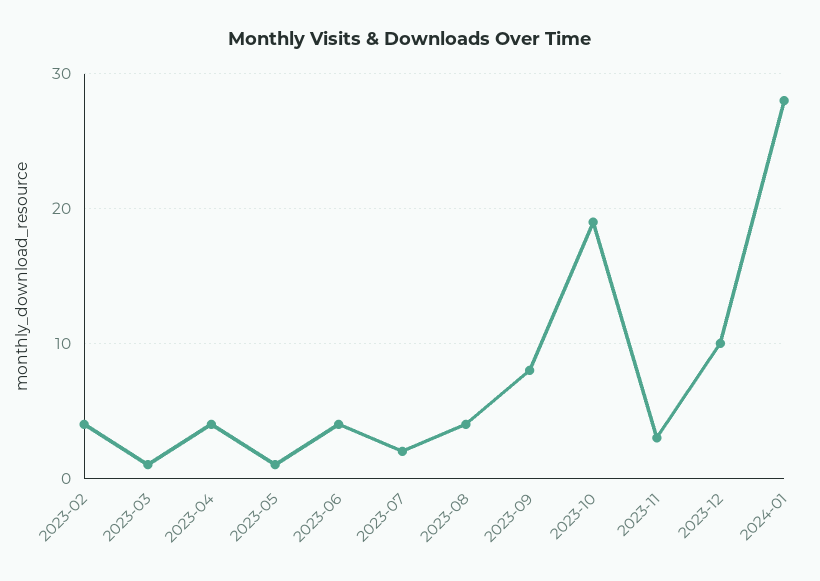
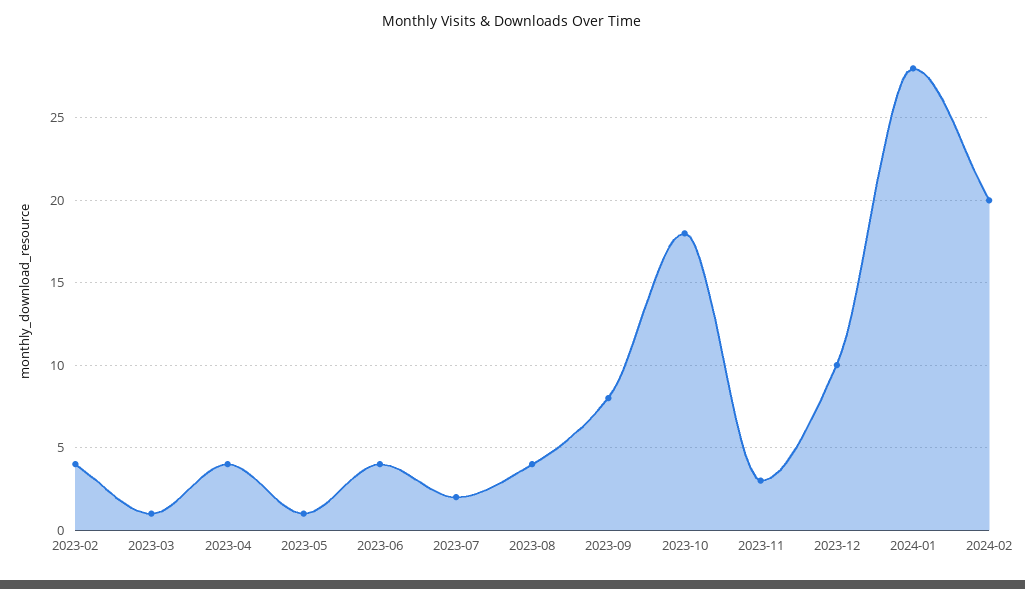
2023-10: 19 -> 18
2024-02: none -> 20

